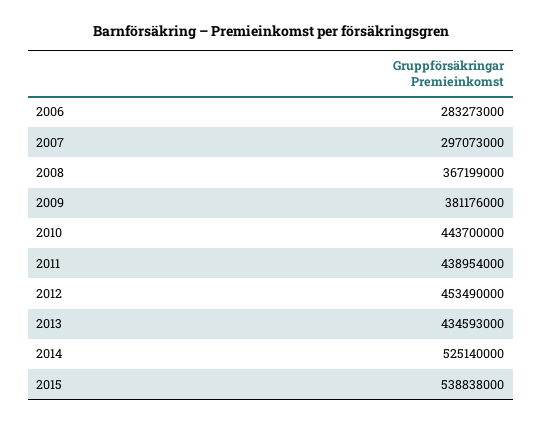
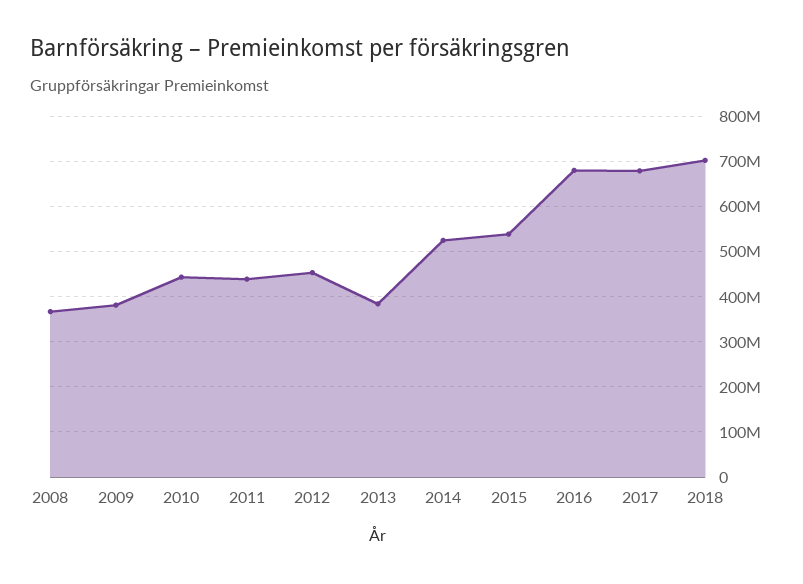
2006: 283273000 -> none
2007: 297073000 -> none
2013: 434593000 -> 380000000
2016: none -> 680000000
2017: none -> 680000000
2018: none -> 700000000

